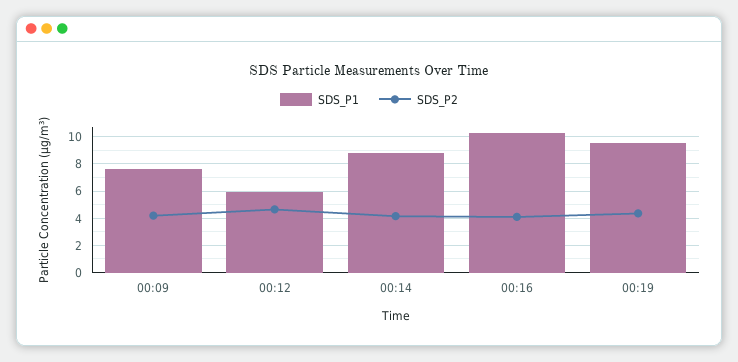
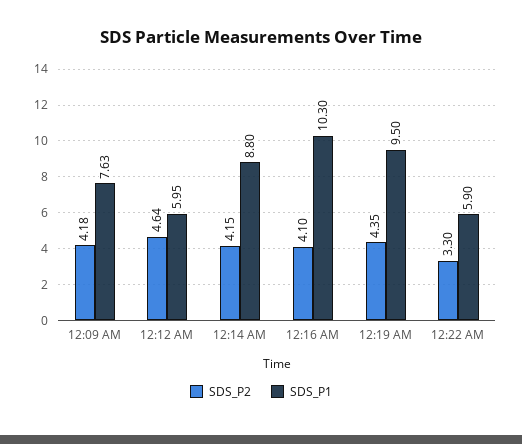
SDS_P2, 12:22 AM: none -> 3.3
SDS_P1, 12:22 AM: none -> 5.9

